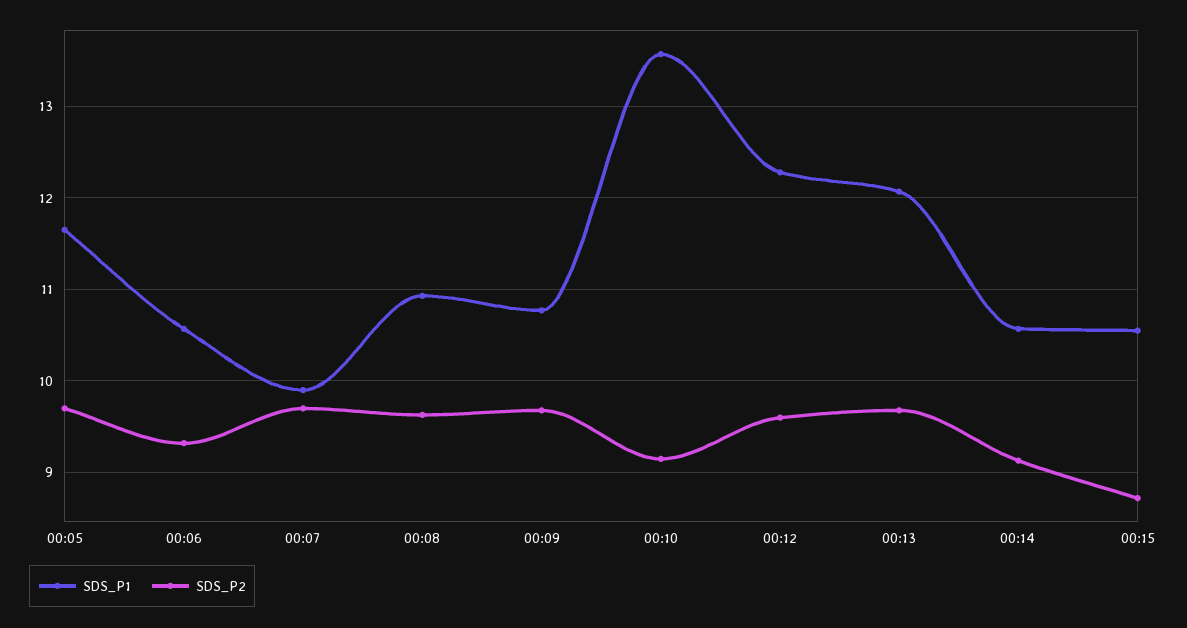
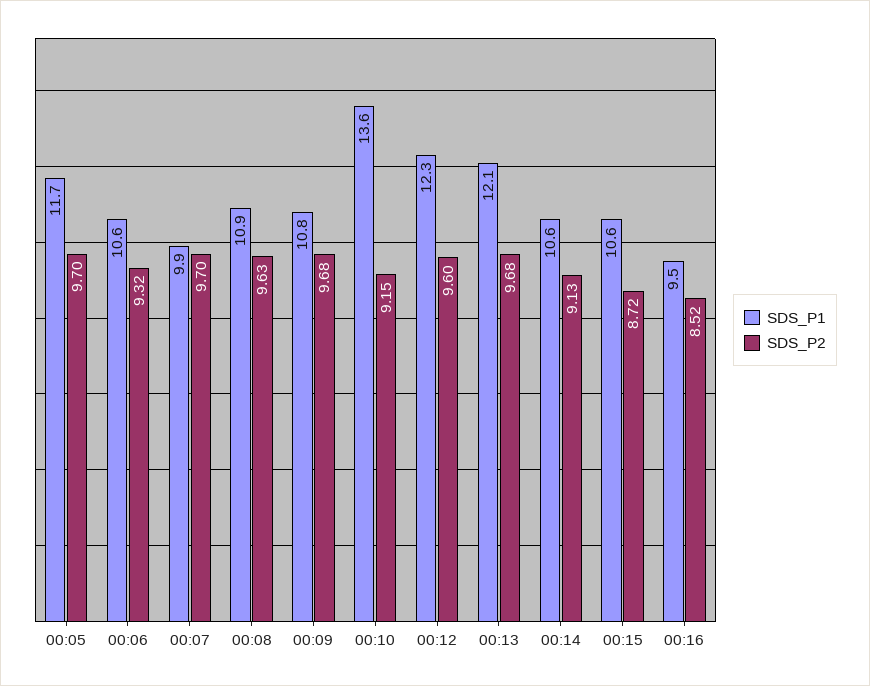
SDS_P1, 00:16: none -> 9.5
SDS_P2, 00:16: none -> 8.52

